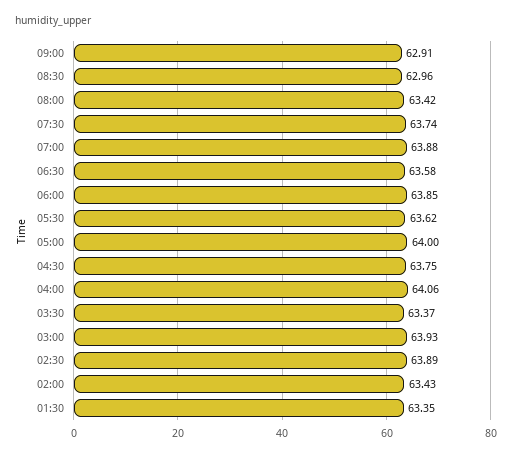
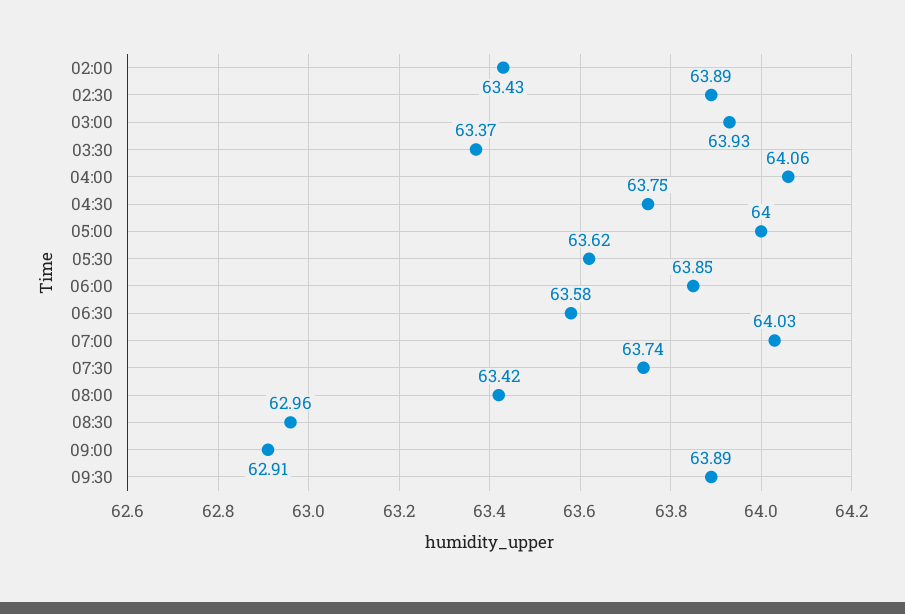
07:00: 63.88 -> 64.03
01:30: 63.35 -> none
09:30: none -> 63.89

